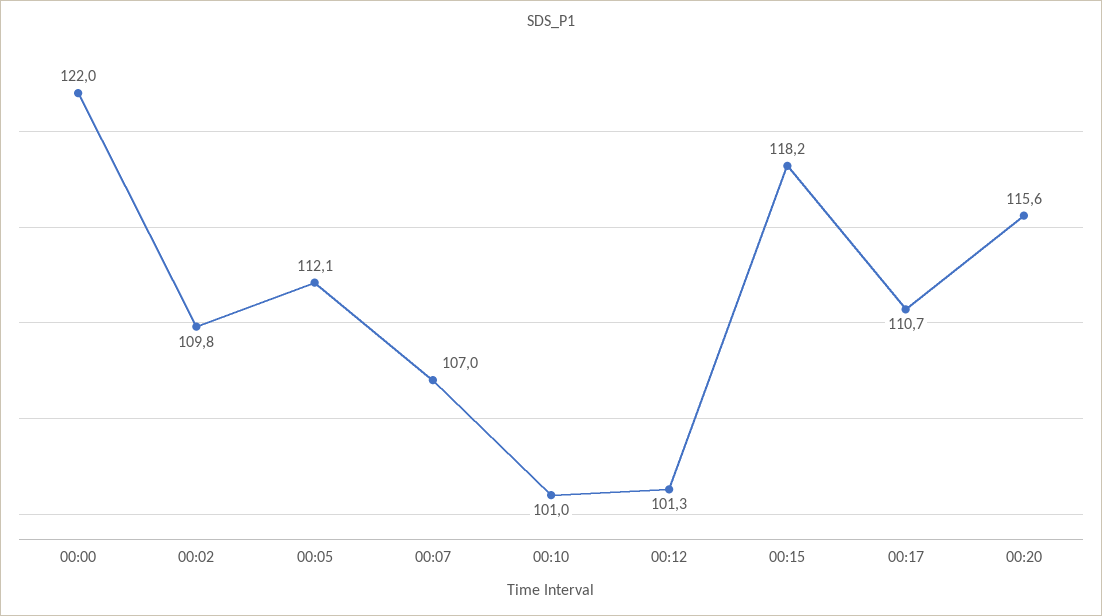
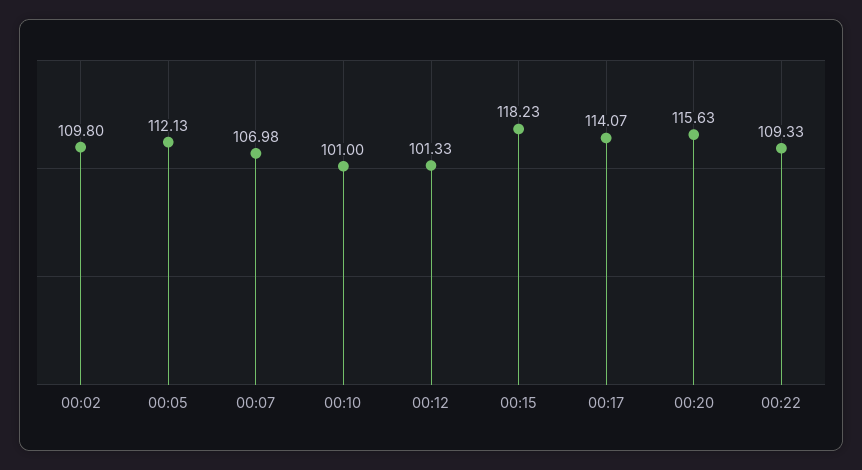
00:00: 122 -> none
00:17: 110.7 -> 114.07
00:22: none -> 109.33

